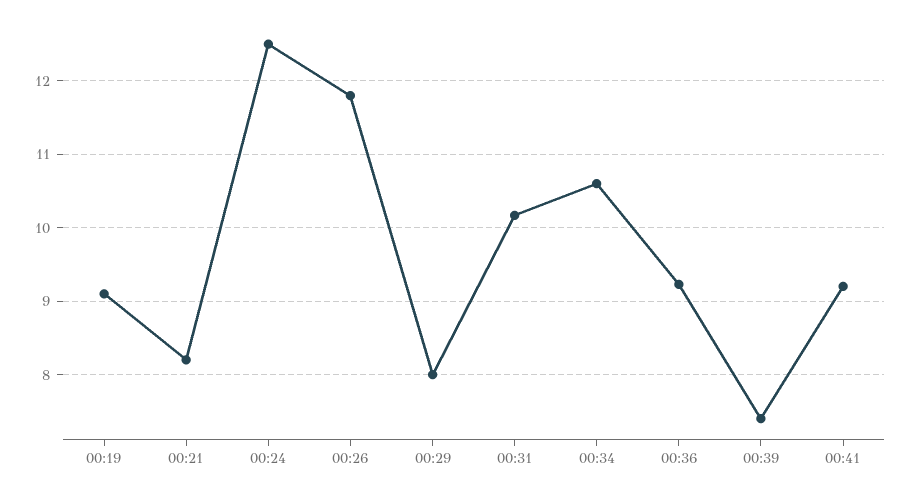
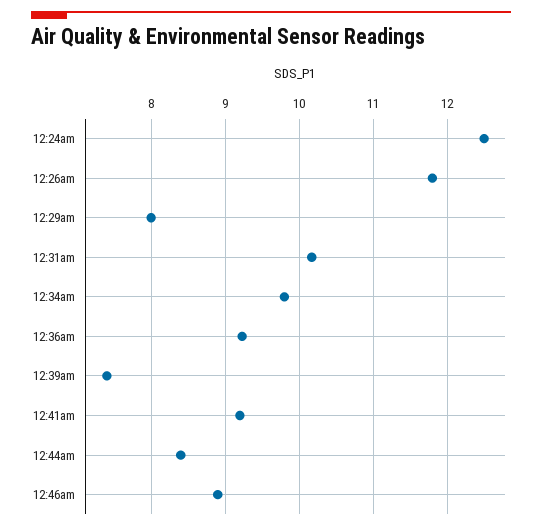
00:19: 9.1 -> none
00:21: 8.2 -> none
00:34: 10.6 -> 9.8
12:44am: none -> 8.4
12:46am: none -> 8.9

